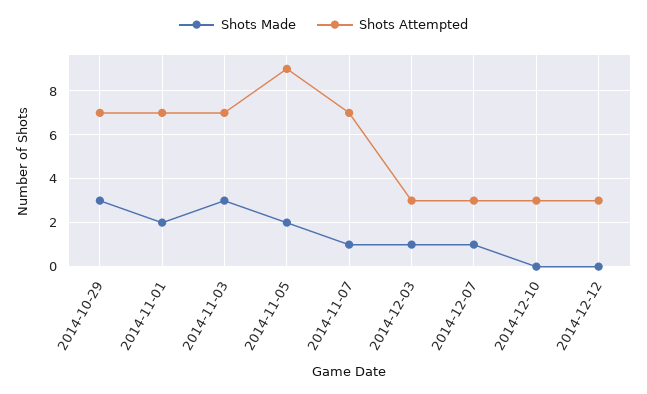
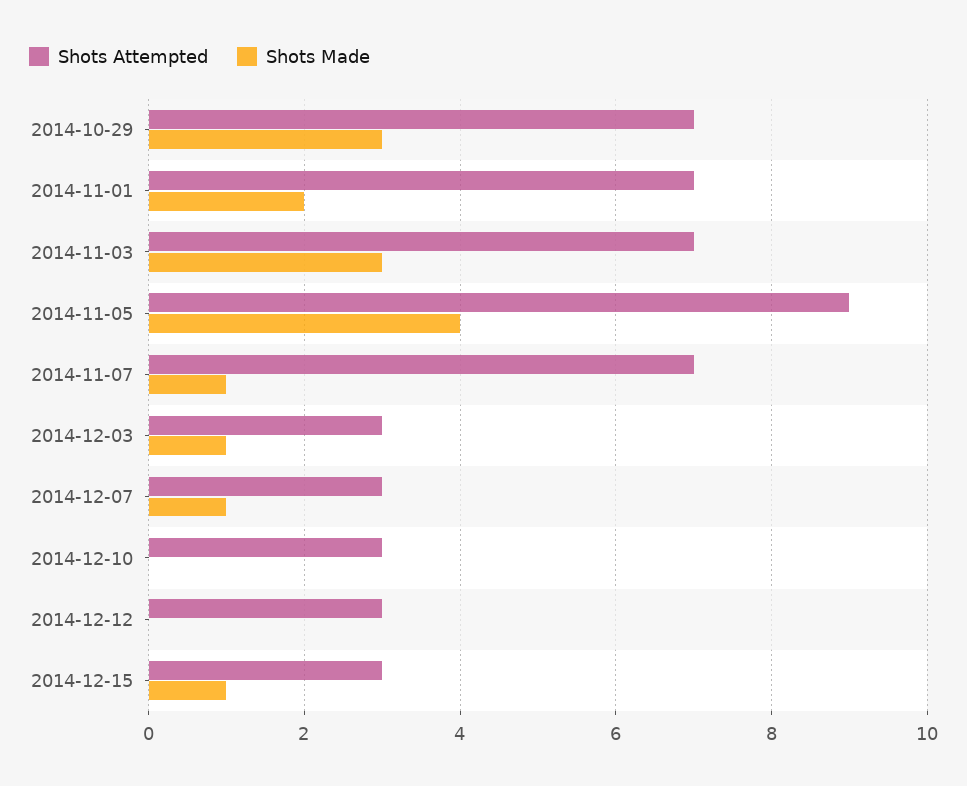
Shots Made, 2014-11-05: 2 -> 4
Shots Attempted, 2014-12-15: none -> 3
Shots Made, 2014-12-15: none -> 1

